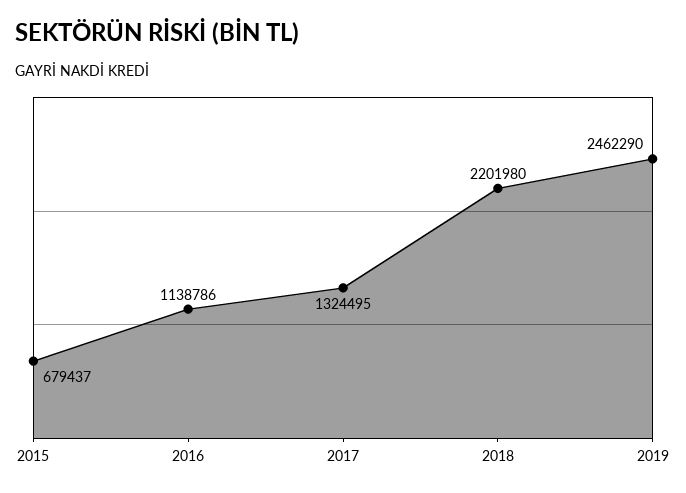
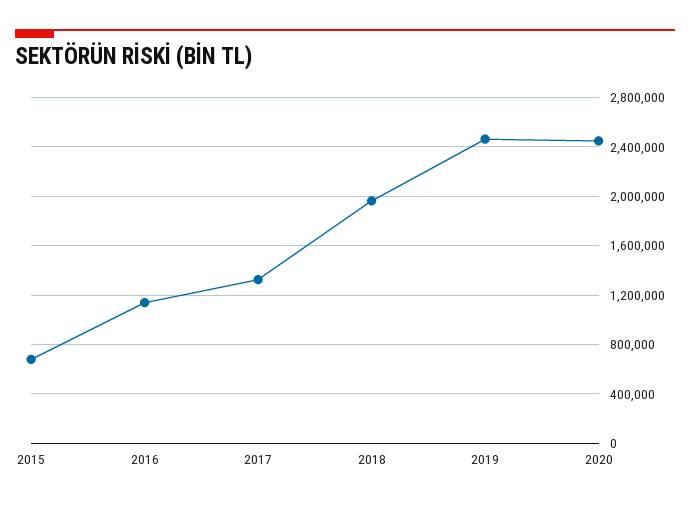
2018: 2201980 -> 1950000
2020: none -> 2450000

